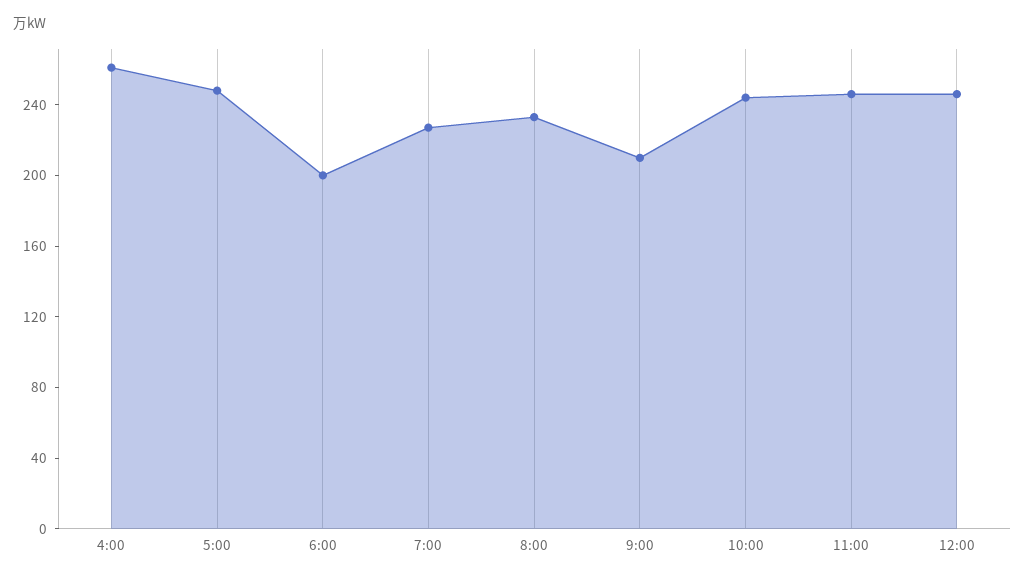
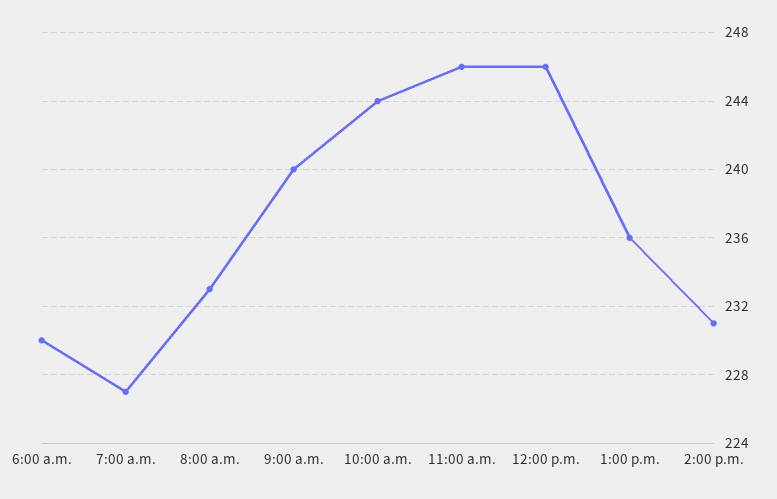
4:00: 260 -> none
5:00: 250 -> none
6:00: 200 -> 230
9:00: 210 -> 240
1:00 p.m.: none -> 236
2:00 p.m.: none -> 231

